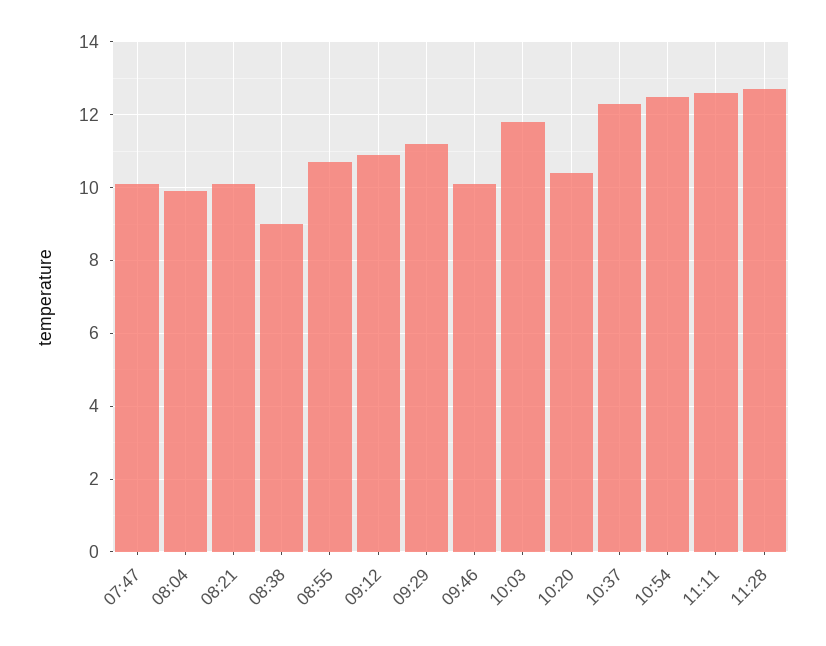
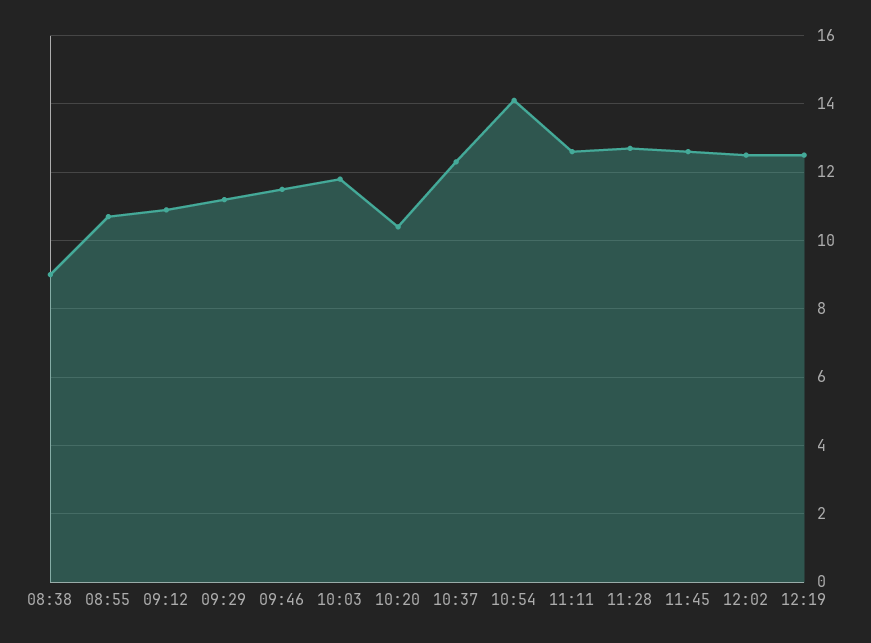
07:47: 10 -> none
08:04: 10 -> none
08:21: 10 -> none
09:46: 10 -> 11.5
10:54: 12.5 -> 14
11:45: none -> 12.5
12:02: none -> 12.5
12:19: none -> 12.5

